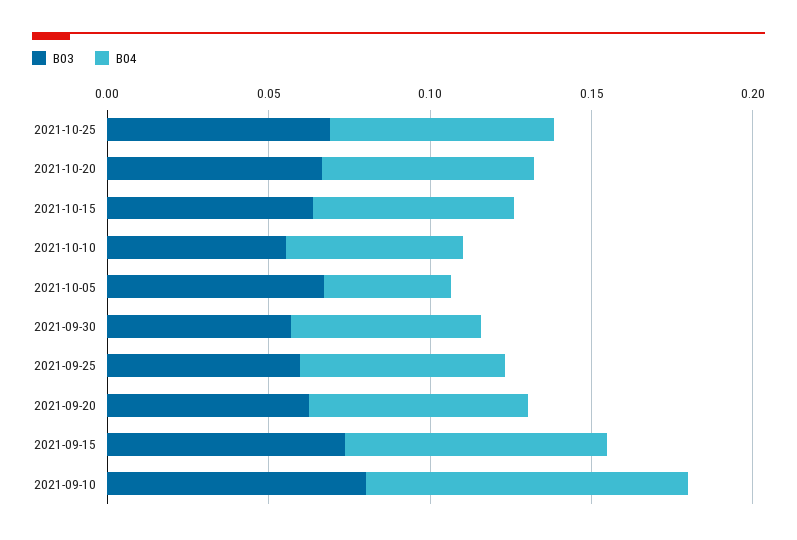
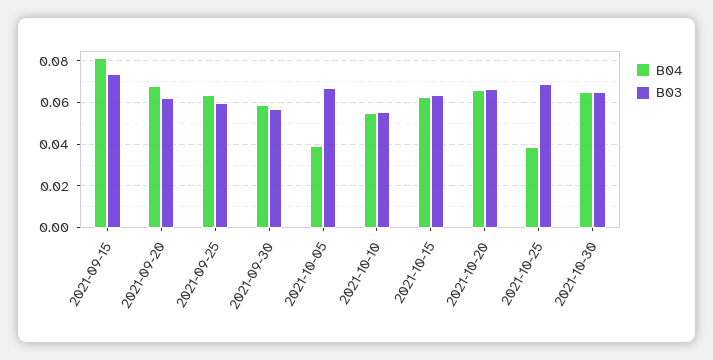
B04, 2021-10-25: 0.07 -> 0.04
B03, 2021-09-10: 0.08 -> none
B04, 2021-09-10: 0.1 -> none
B04, 2021-10-30: none -> 0.065
B03, 2021-10-30: none -> 0.065

